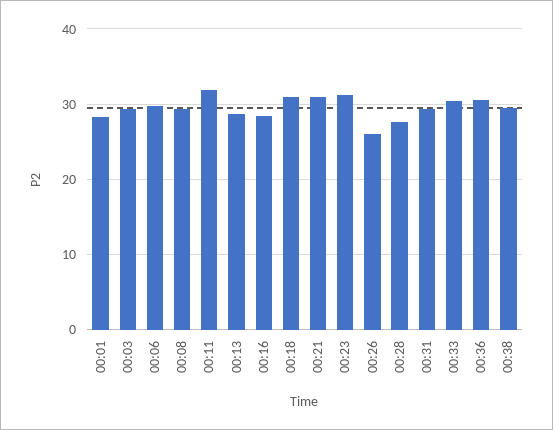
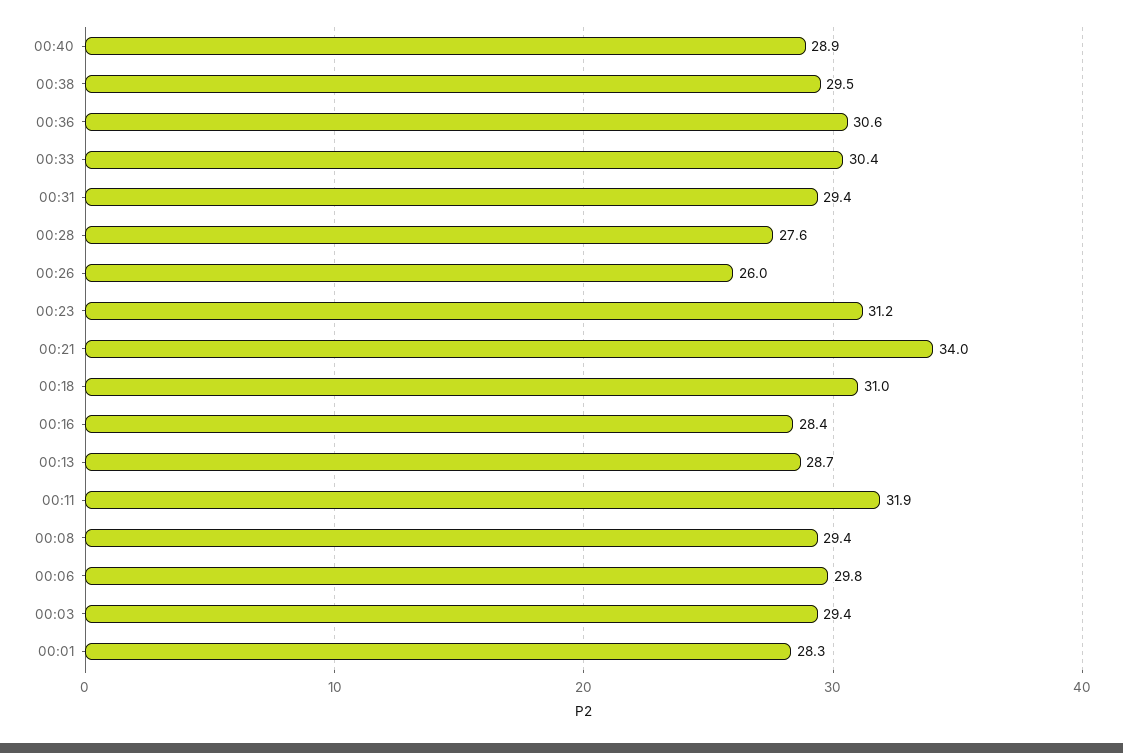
00:21: 31 -> 34
00:40: none -> 28.9

